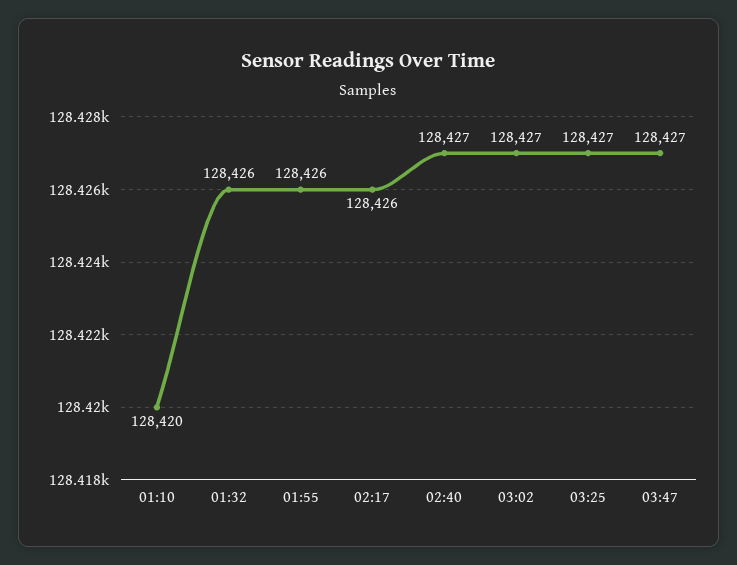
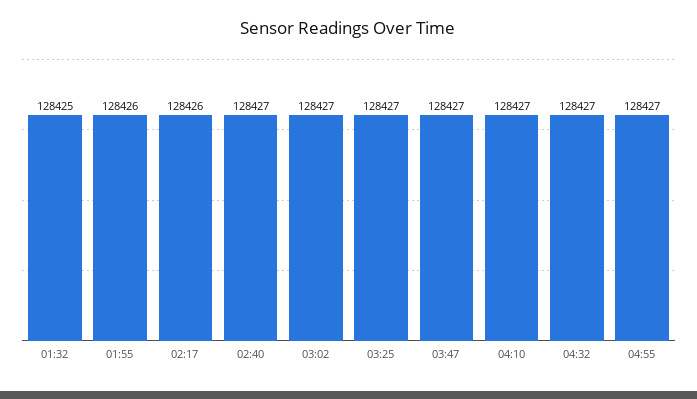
01:10: 128420 -> none
01:32: 128426 -> 128425
04:10: none -> 128427
04:32: none -> 128427
04:55: none -> 128427

